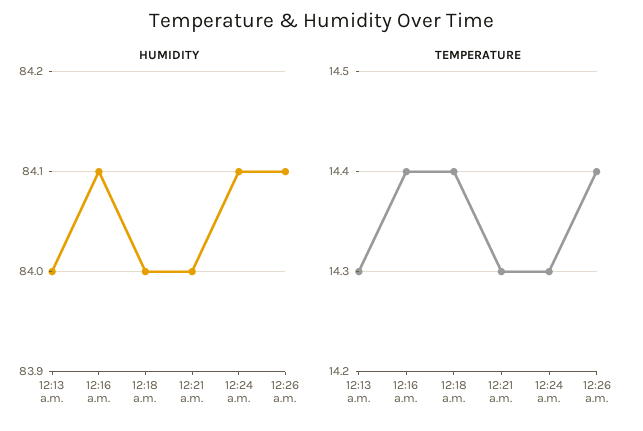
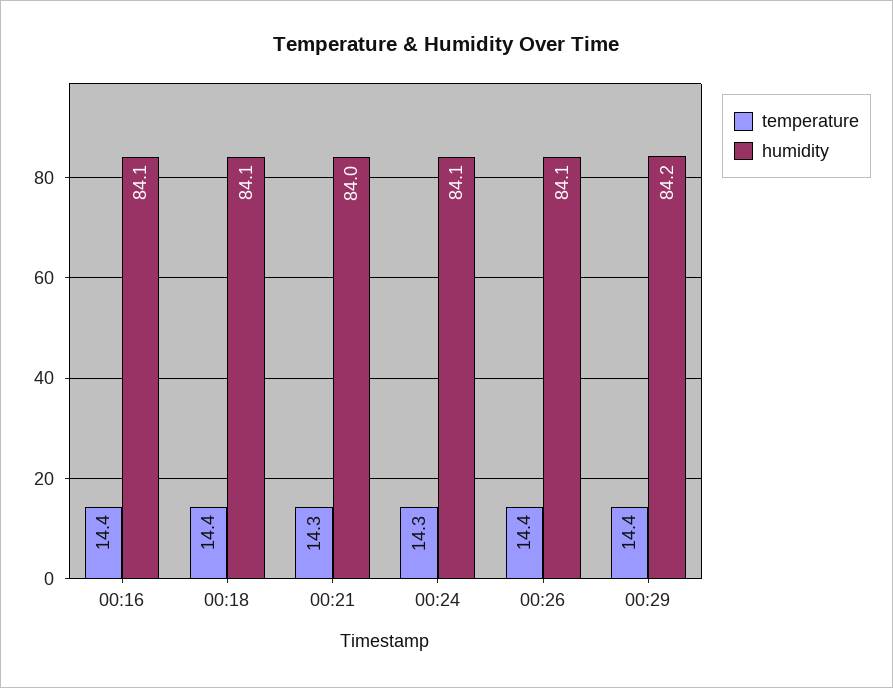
HUMIDITY, 12:13 a.m.: 84 -> none
HUMIDITY, 12:18 a.m.: 84 -> 84.1
TEMPERATURE, 12:13 a.m.: 14.3 -> none
TEMPERATURE, 00:29: none -> 14.4
HUMIDITY, 00:29: none -> 84.2

